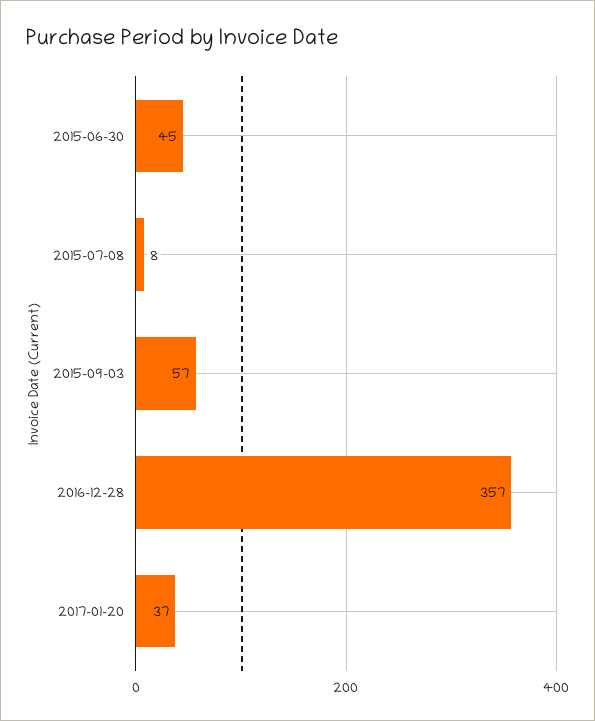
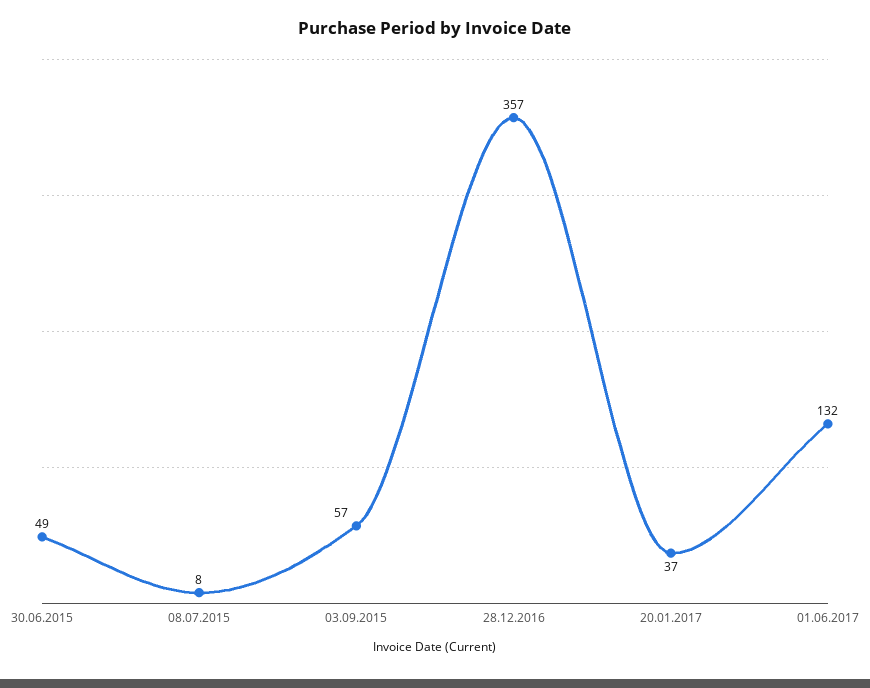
2015-06-30: 45 -> 49
01.06.2017: none -> 132

